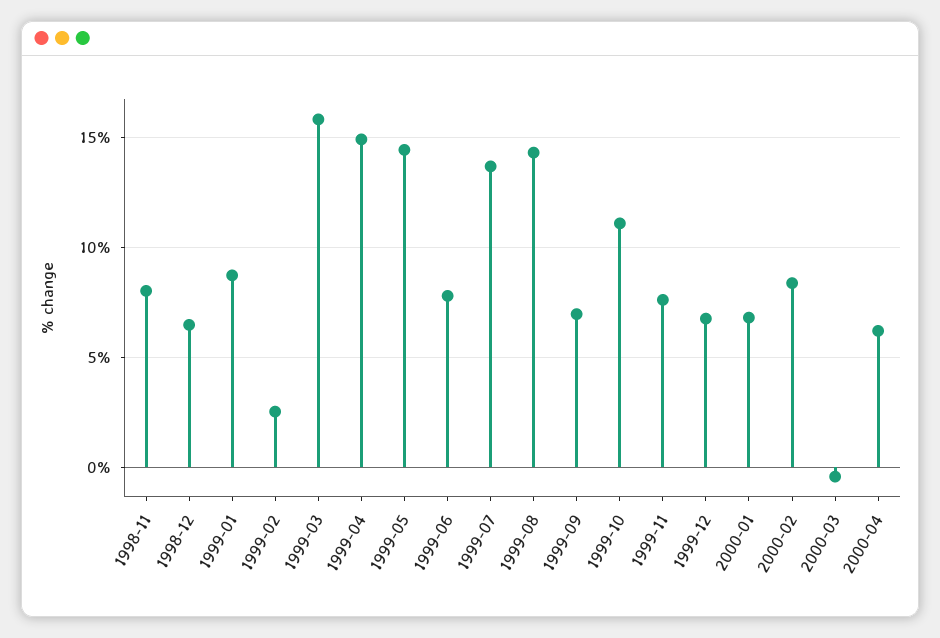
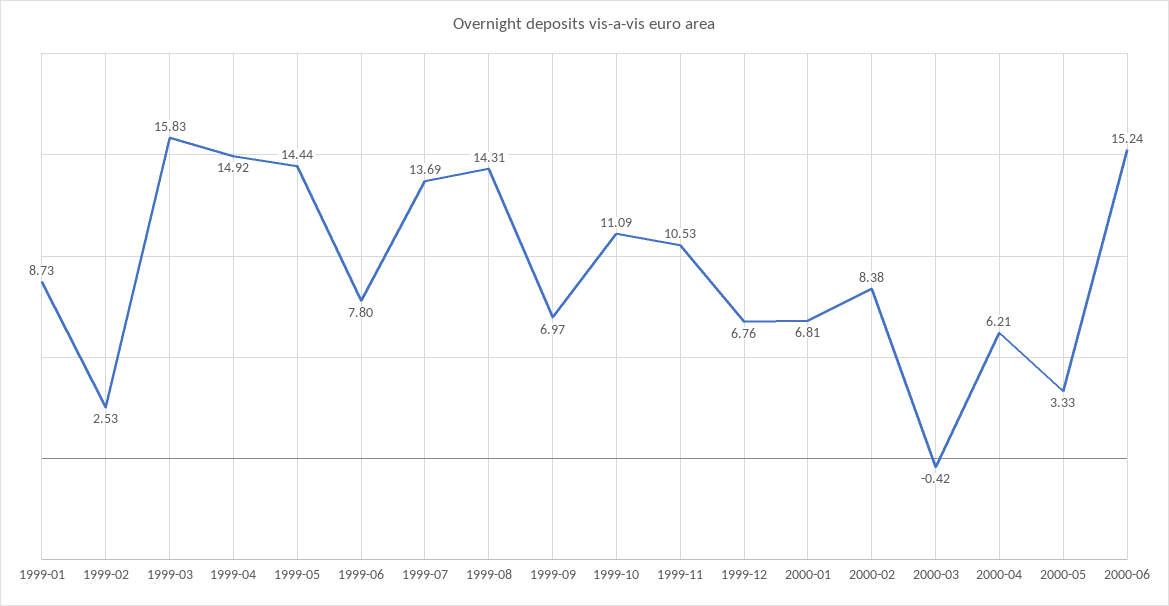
1998-11: 8 -> none
1998-12: 6.5 -> none
1999-11: 7.5 -> 10.53
2000-05: none -> 3.33
2000-06: none -> 15.24

